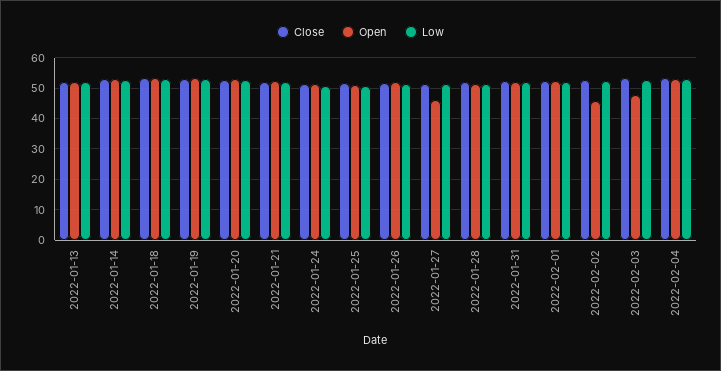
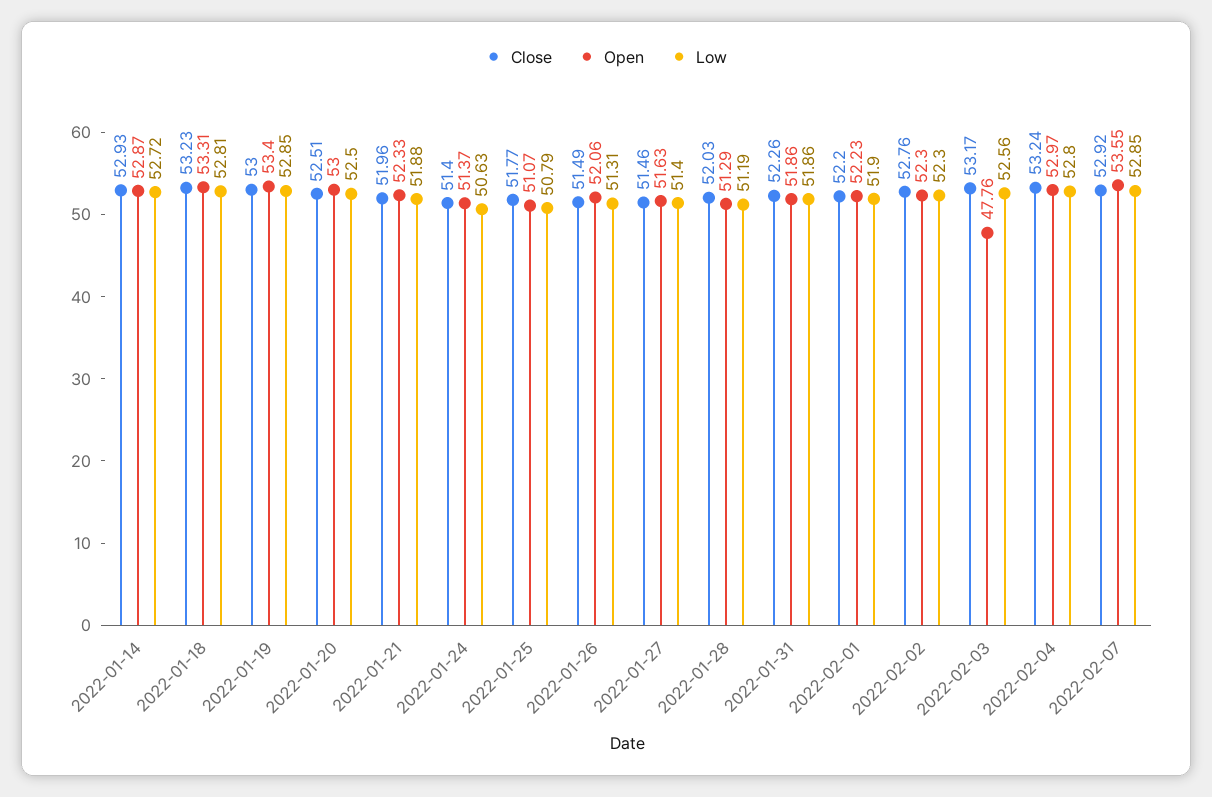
Close, 2022-01-13: 52 -> none
Open, 2022-01-13: 52 -> none
Low, 2022-01-13: 52 -> none
Open, 2022-01-27: 46 -> 51.63
Open, 2022-02-02: 46 -> 52.3
Close, 2022-02-07: none -> 52.92
Open, 2022-02-07: none -> 53.55
Low, 2022-02-07: none -> 52.85

